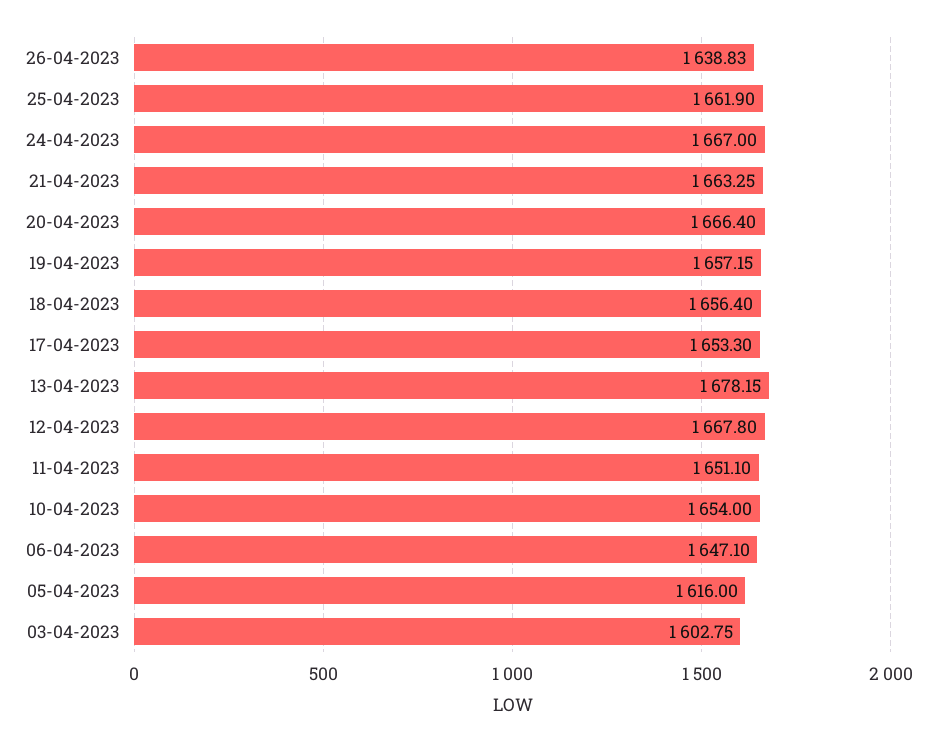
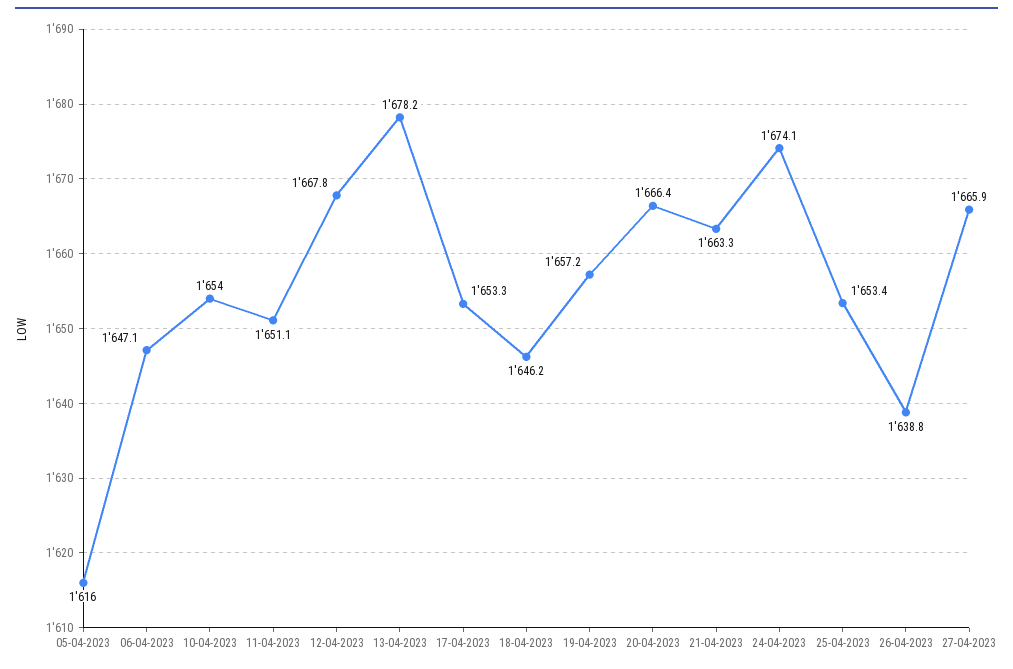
25-04-2023: 1661.9 -> 1653.4
24-04-2023: 1667 -> 1674.1
18-04-2023: 1656.4 -> 1646.2
03-04-2023: 1602.75 -> none
27-04-2023: none -> 1665.9

